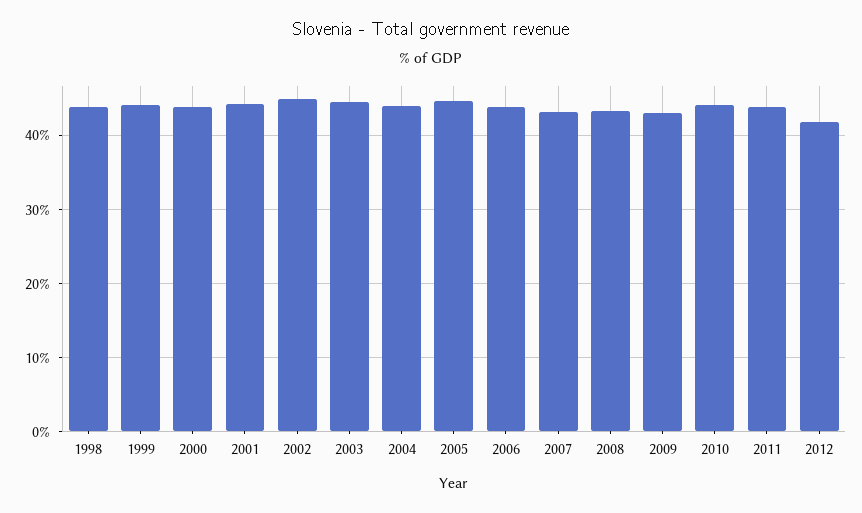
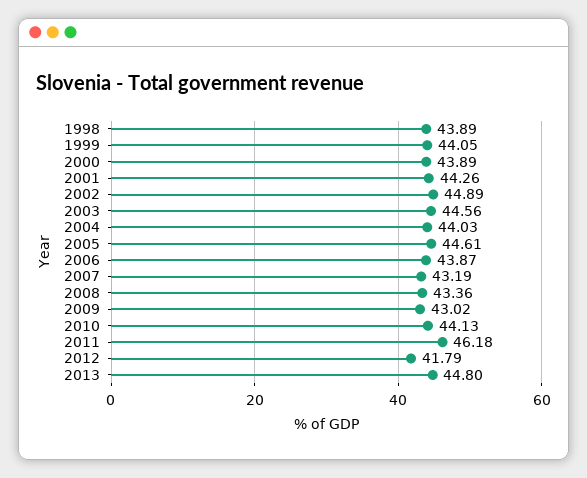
2011: 44 -> 46.18
2013: none -> 44.8

